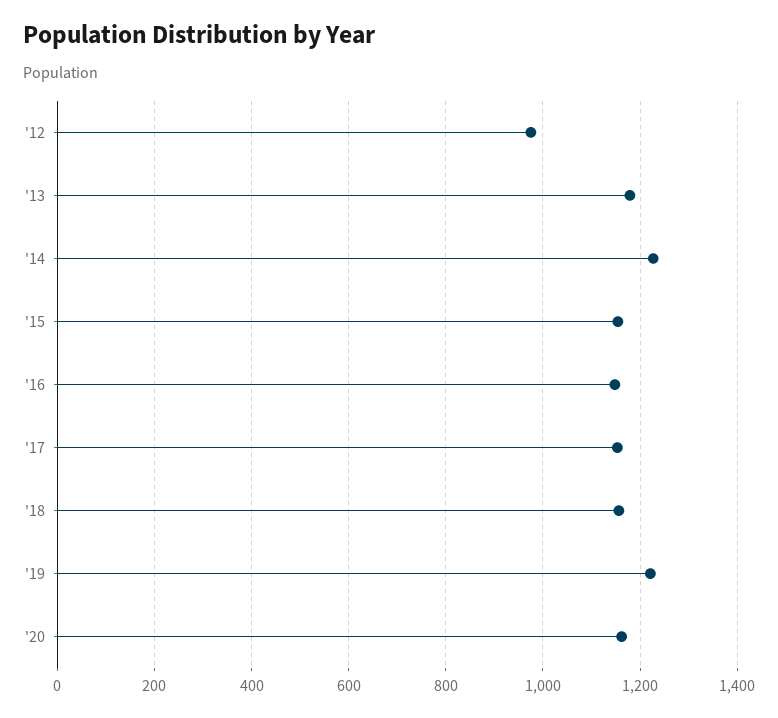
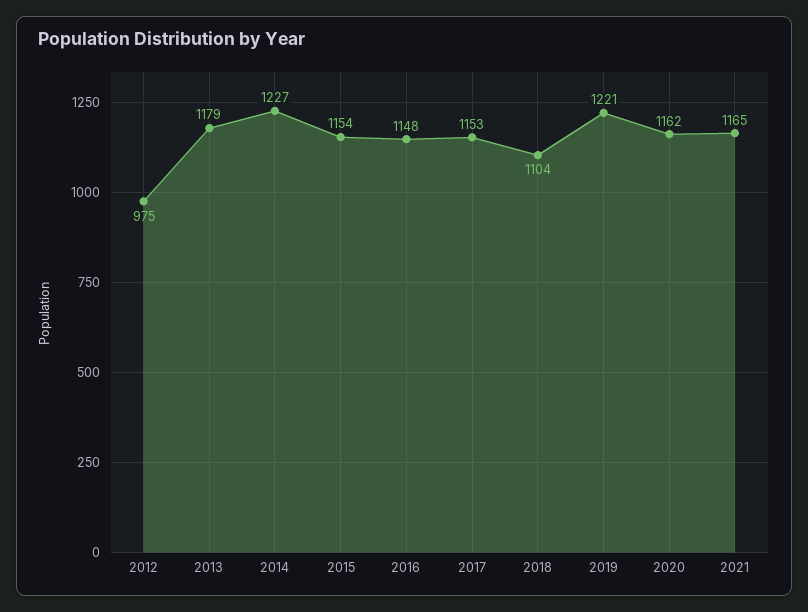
'18: 1160 -> 1104
2021: none -> 1165

